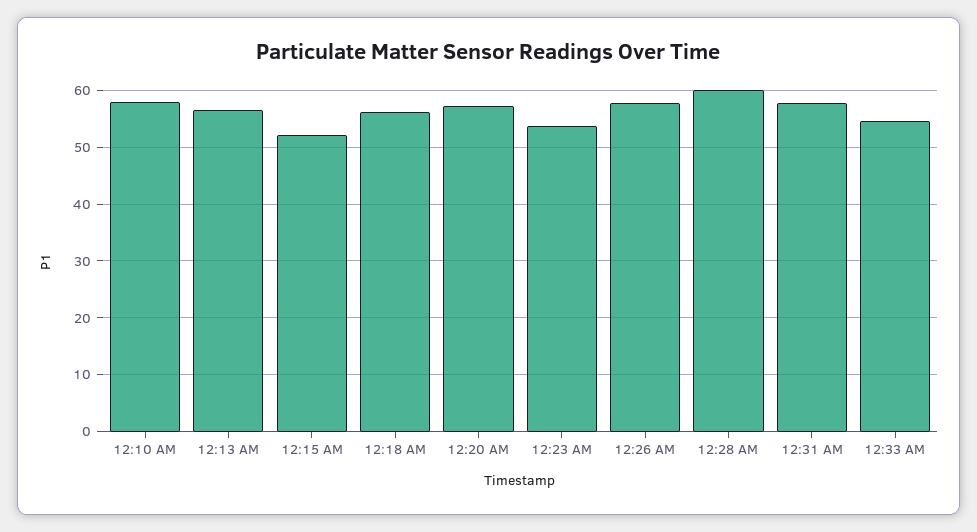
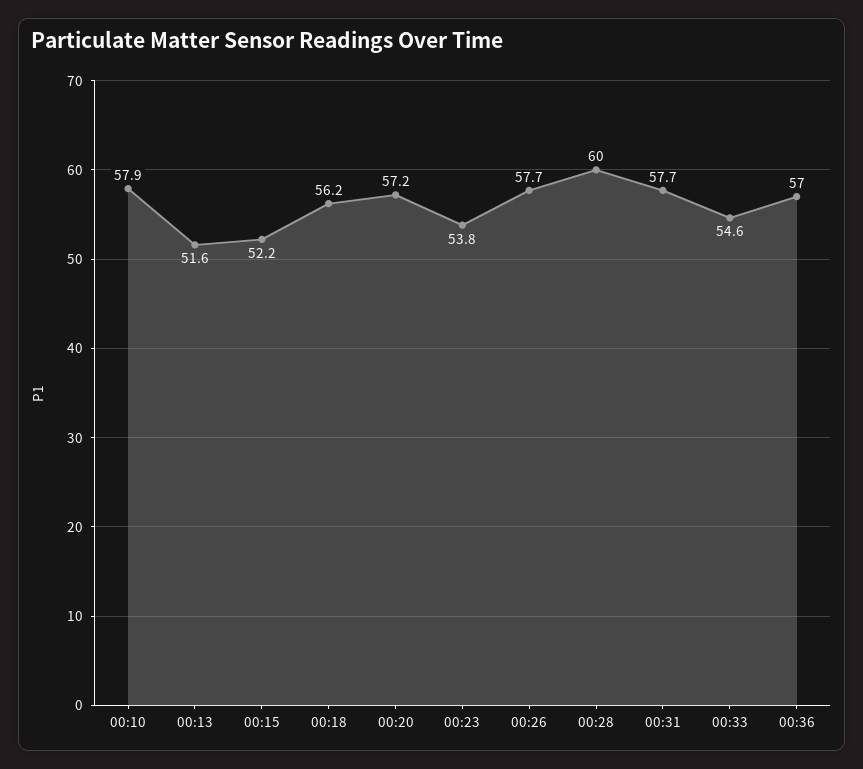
12:13 AM: 56 -> 51.6
00:36: none -> 57

